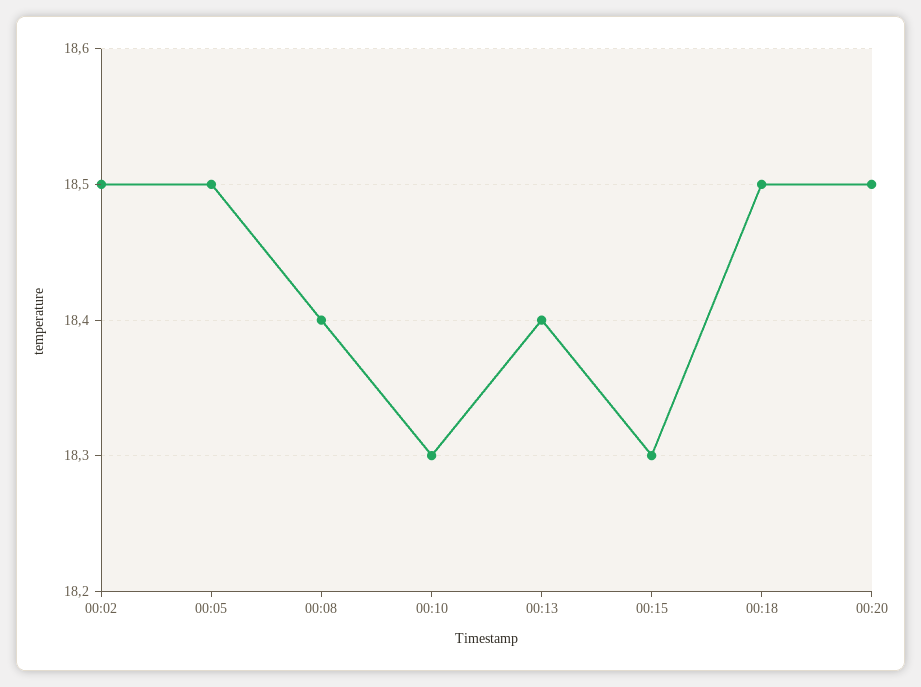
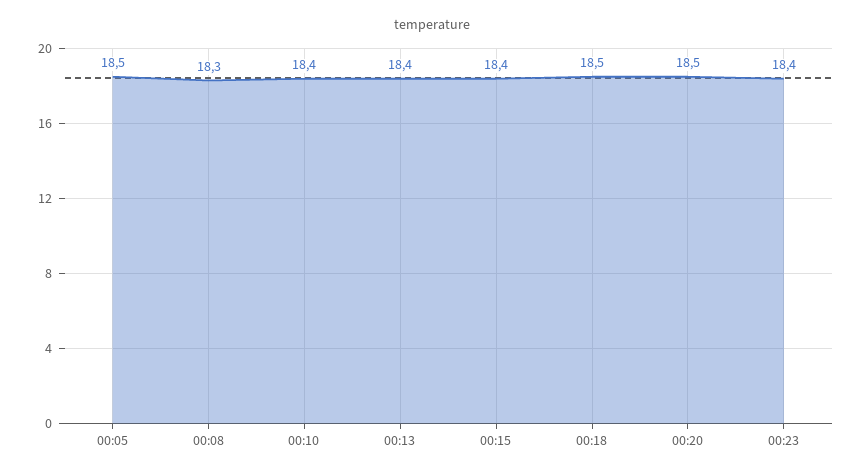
00:02: 18.5 -> none
00:08: 18.4 -> 18.3
00:10: 18.3 -> 18.4
00:15: 18.3 -> 18.4
00:23: none -> 18.4

